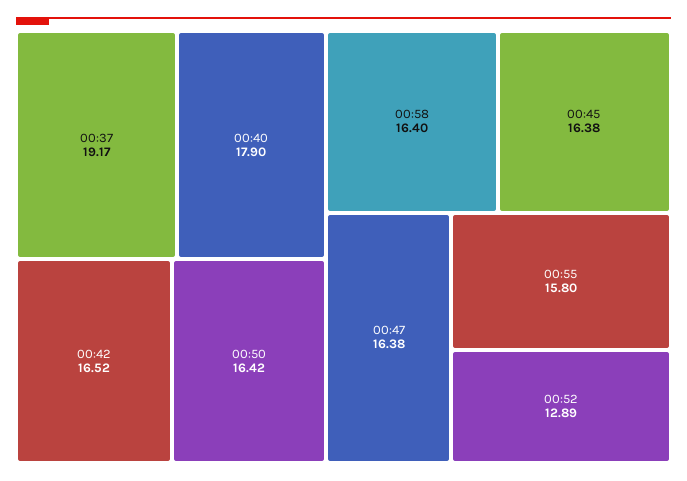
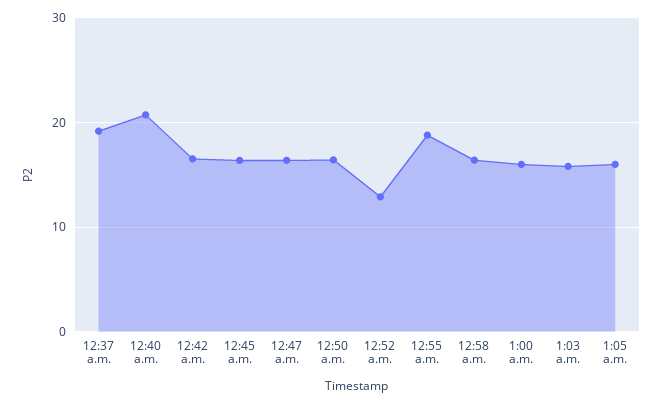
00:40: 17.9 -> 21
00:55: 15.8 -> 19
1:00 a.m.: none -> 16
1:03 a.m.: none -> 16
1:05 a.m.: none -> 16

